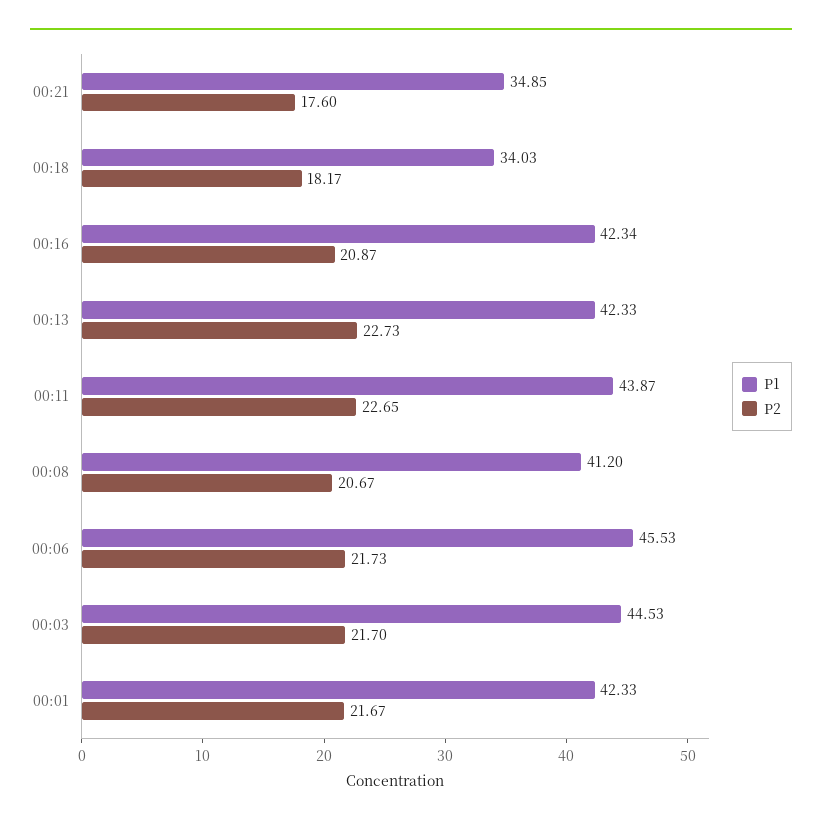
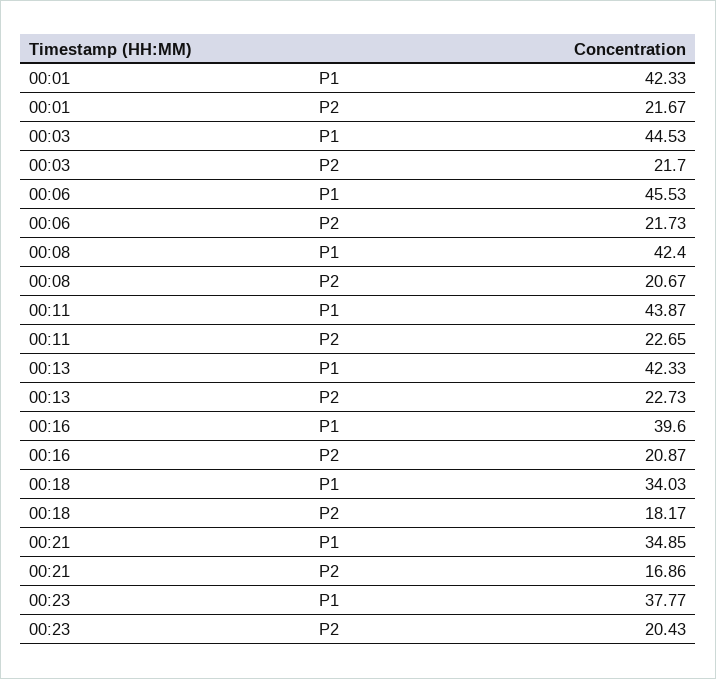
P2, 00:21: 17.6 -> 16.86
P1, 00:16: 42.34 -> 39.6
P1, 00:08: 41.2 -> 42.4
P1, 00:23: none -> 37.77
P2, 00:23: none -> 20.43

